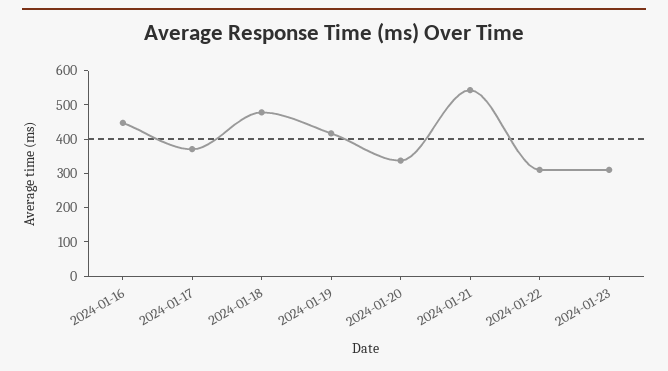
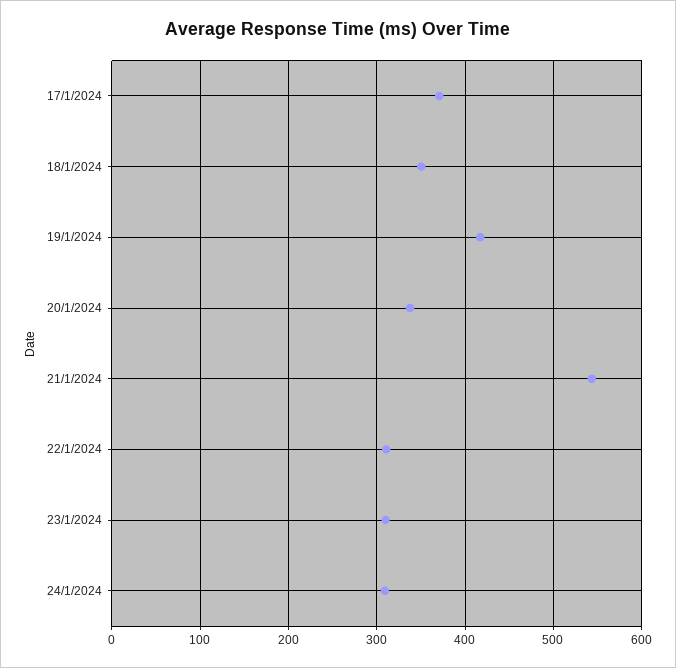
2024-01-16: 450 -> none
2024-01-18: 475 -> 350
24/1/2024: none -> 310

